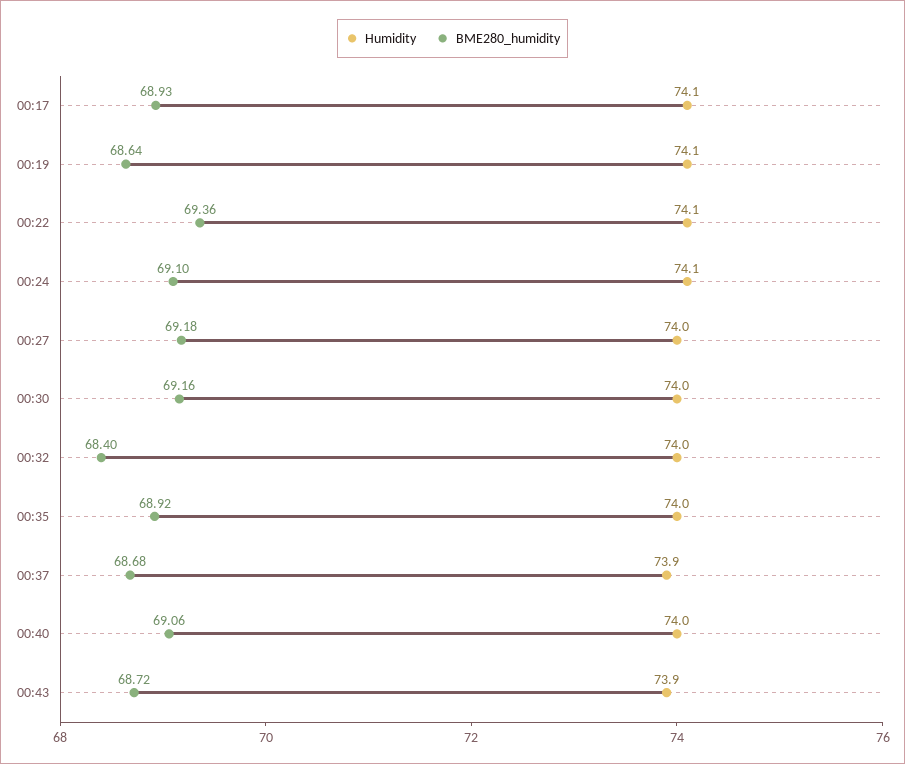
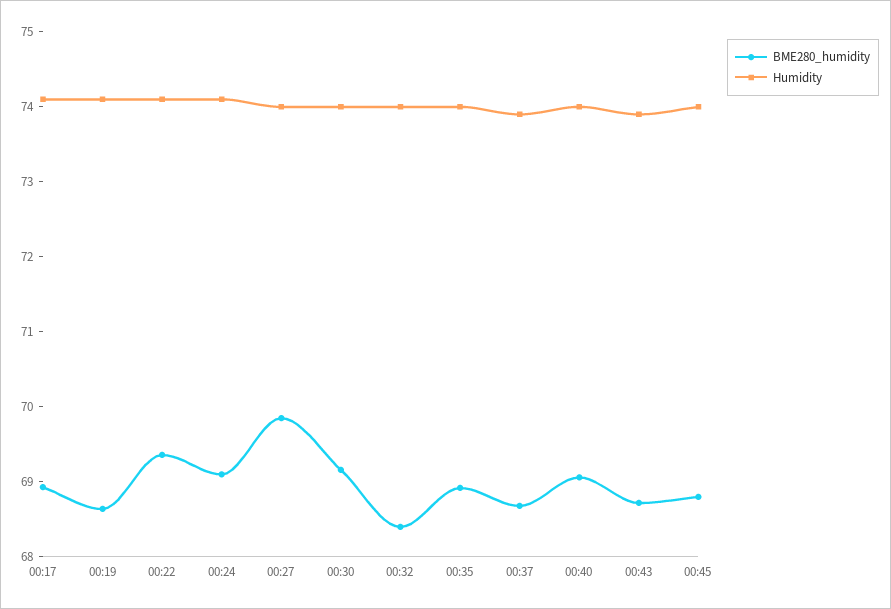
BME280_humidity, 00:27: 69.18 -> 69.8
BME280_humidity, 00:45: none -> 68.8
Humidity, 00:45: none -> 74

